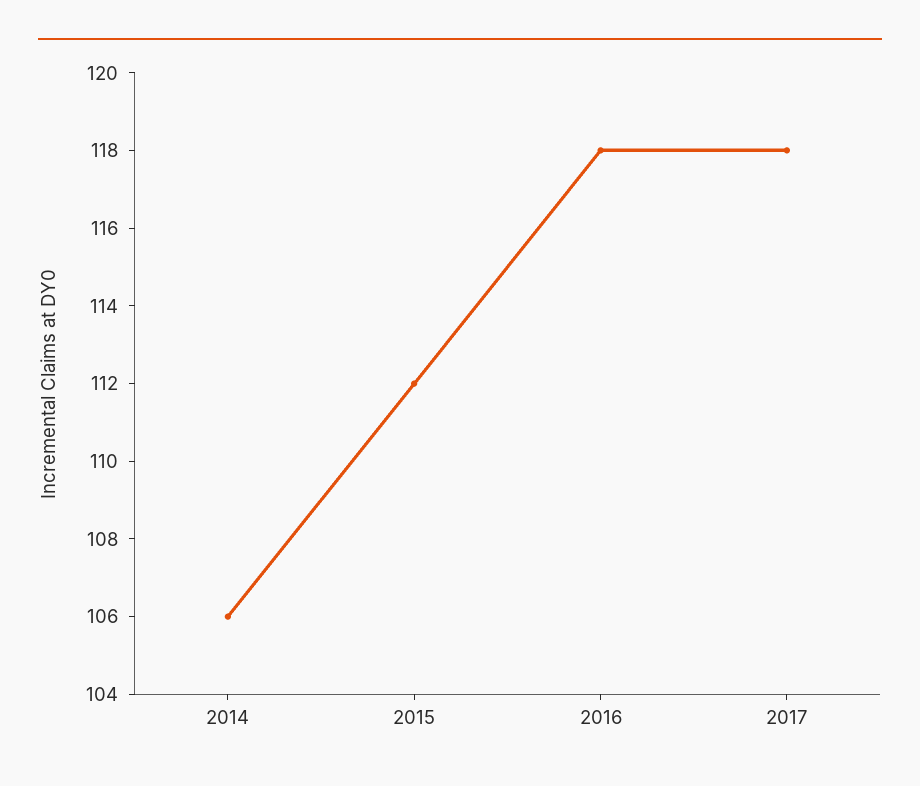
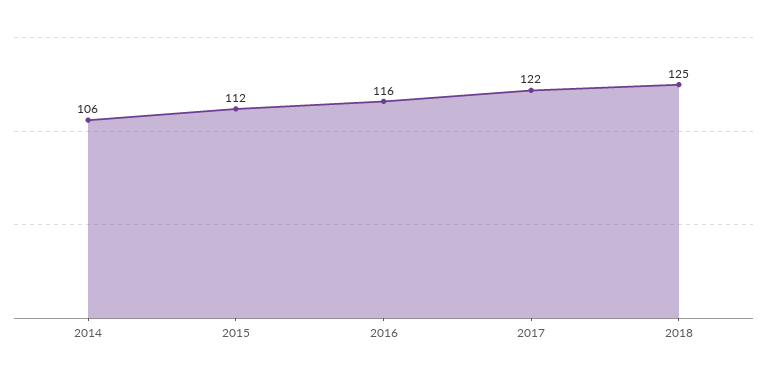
2016: 118 -> 116
2017: 118 -> 122
2018: none -> 125

